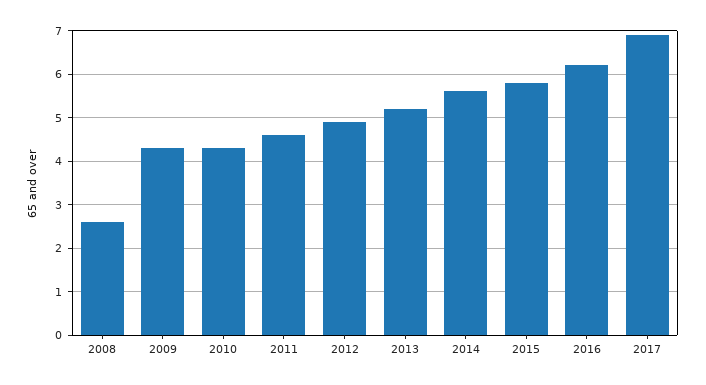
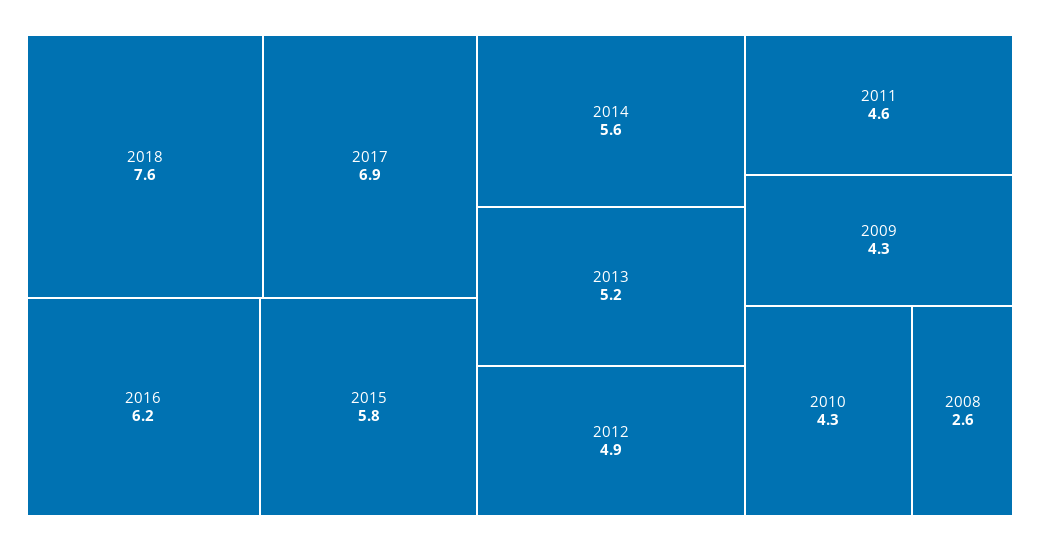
2018: none -> 7.6

